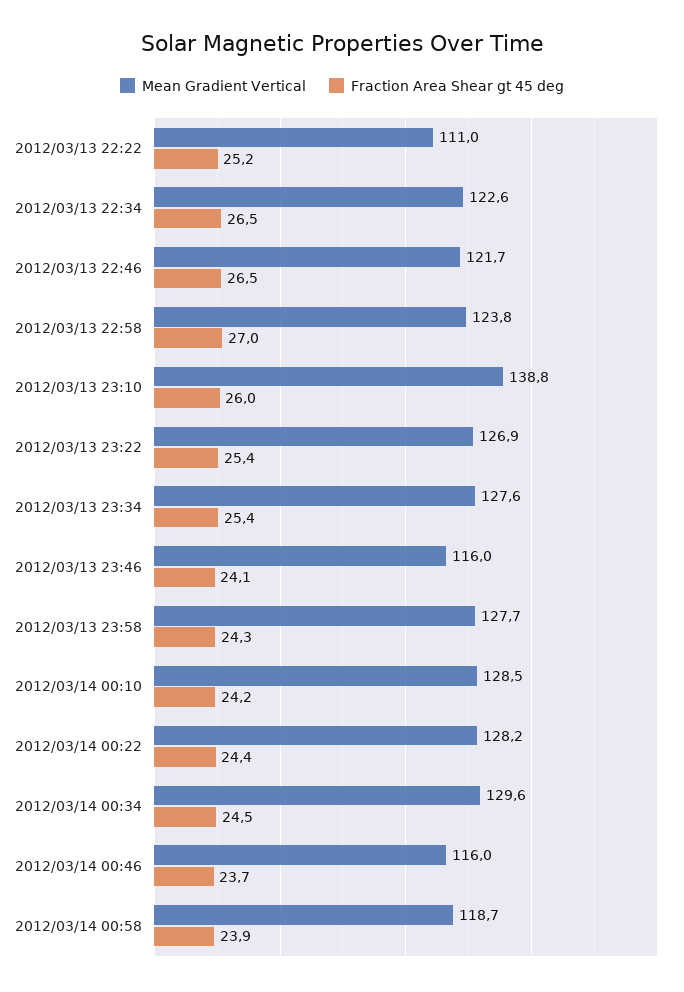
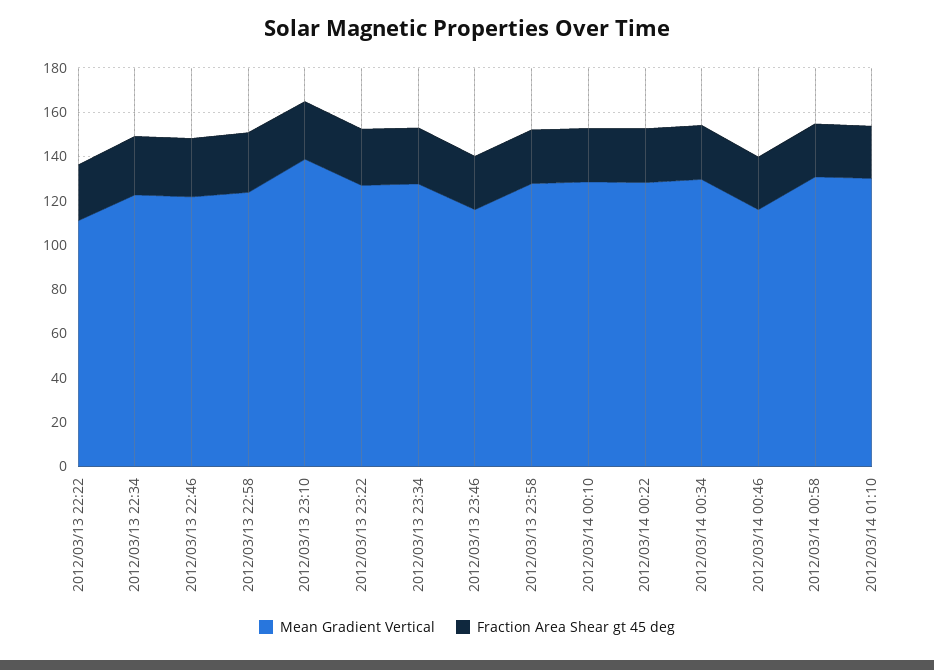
Mean Gradient Vertical, 2012/03/14 00:58: 118.7 -> 130
Mean Gradient Vertical, 2012/03/14 01:10: none -> 130
Fraction Area Shear gt 45 deg, 2012/03/14 01:10: none -> 25

